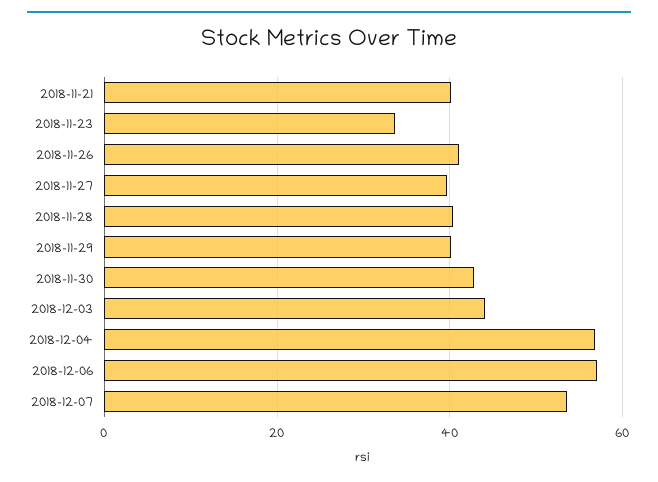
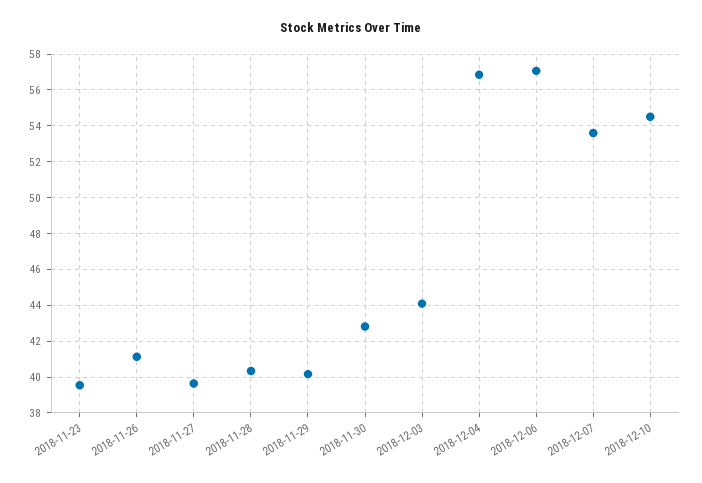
2018-11-21: 40 -> none
2018-11-23: 34 -> 39.5
2018-12-10: none -> 54.5

